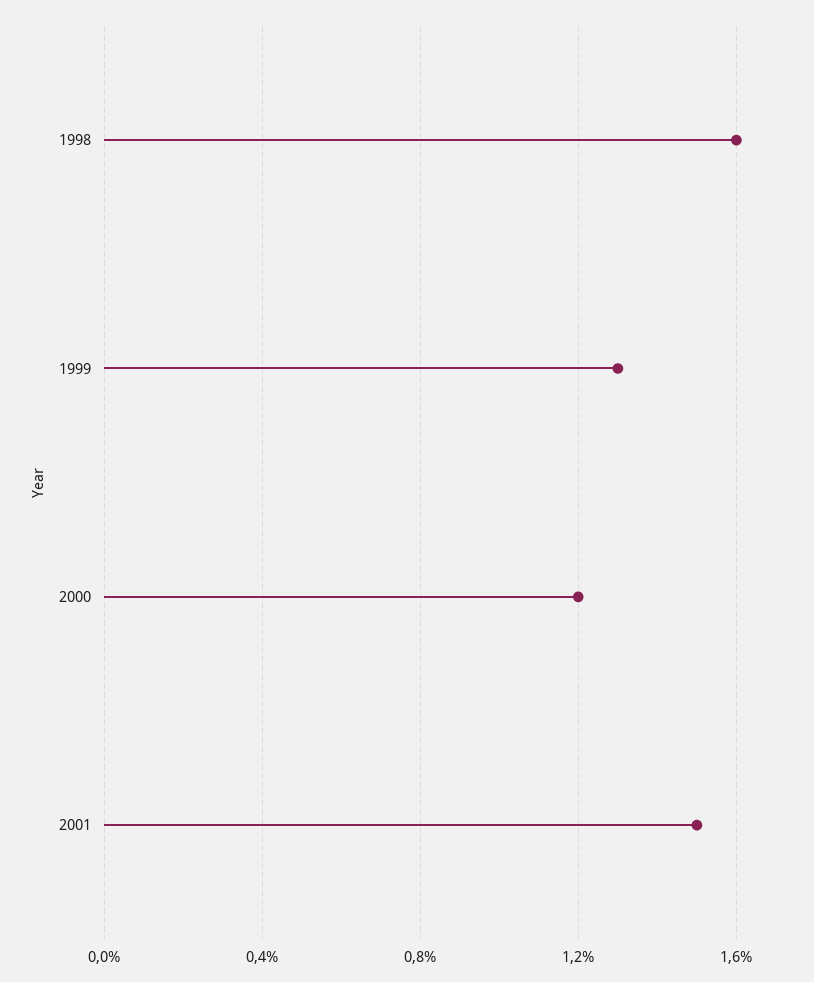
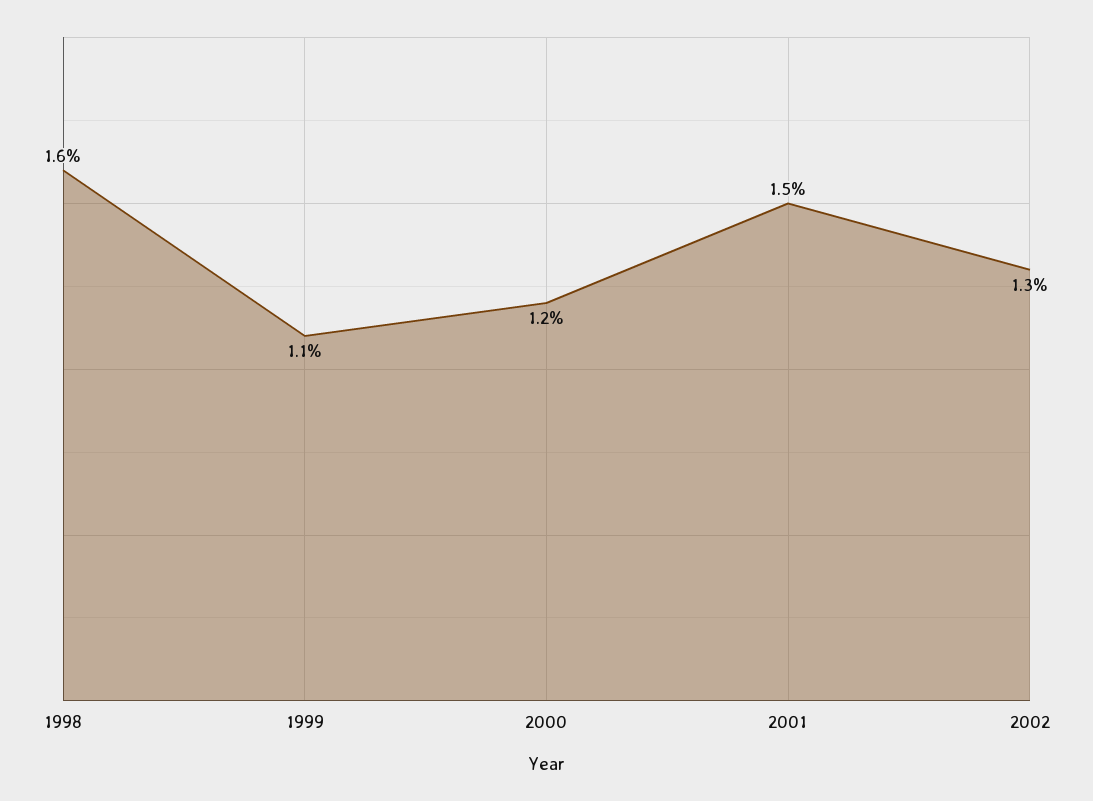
1999: 1.3 -> 1.1
2002: none -> 1.3

